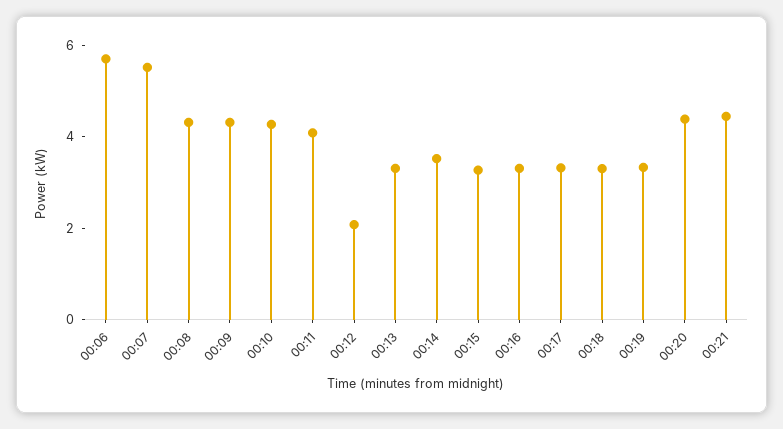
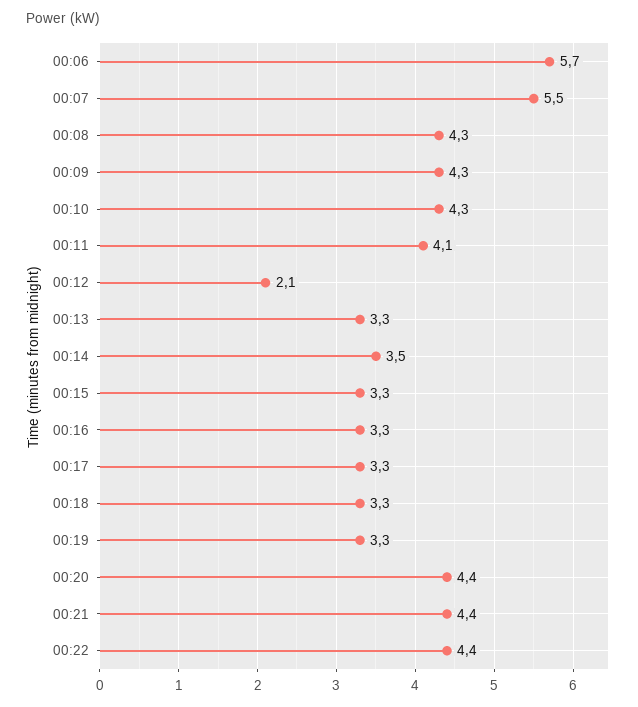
00:22: none -> 4.4

